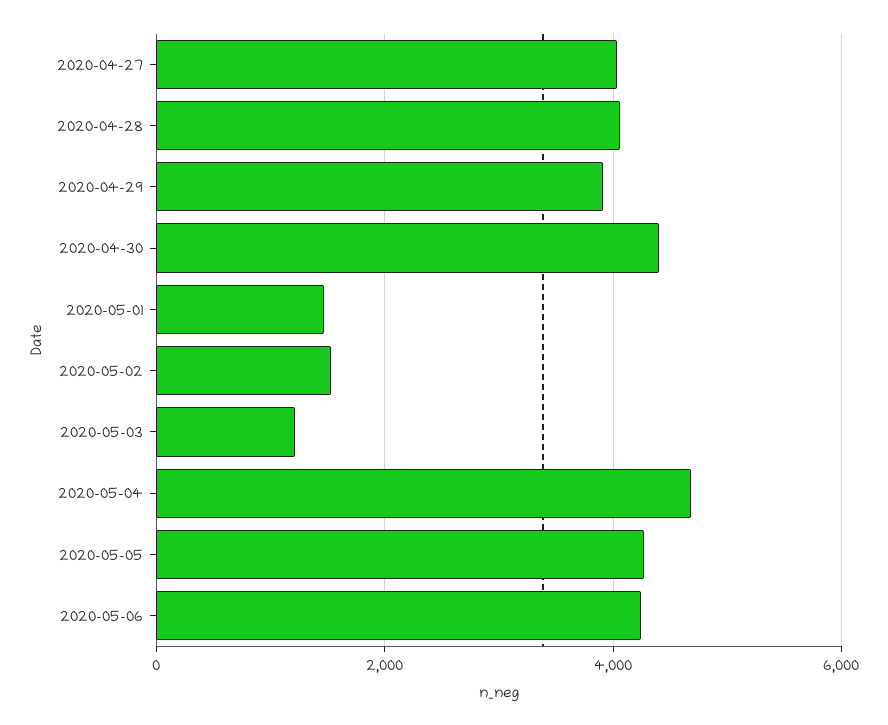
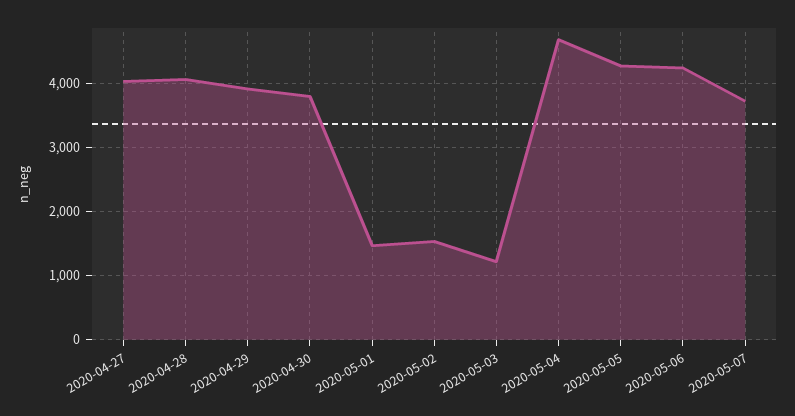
2020-04-30: 4400 -> 3800
2020-05-07: none -> 3700

